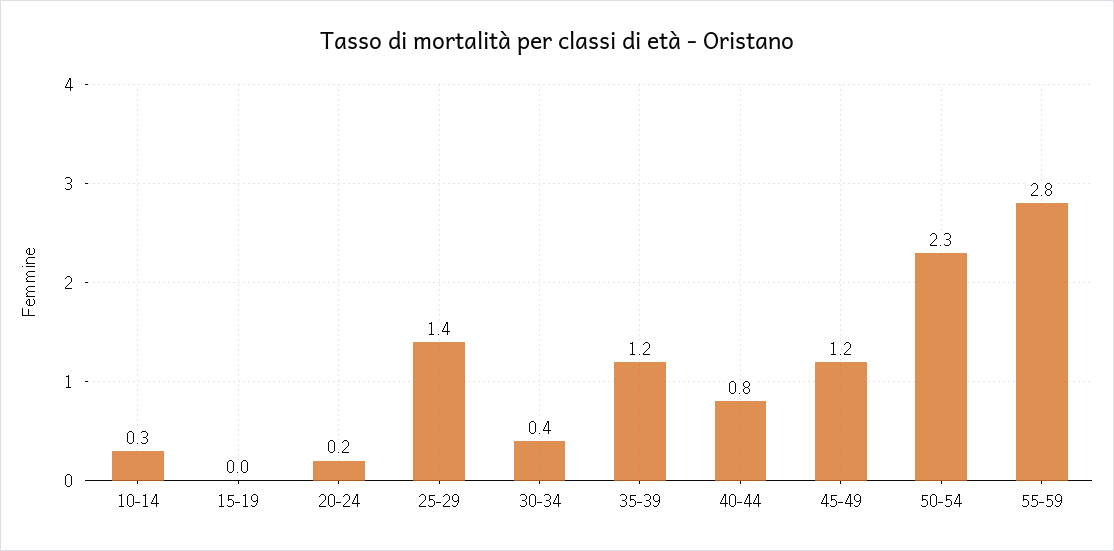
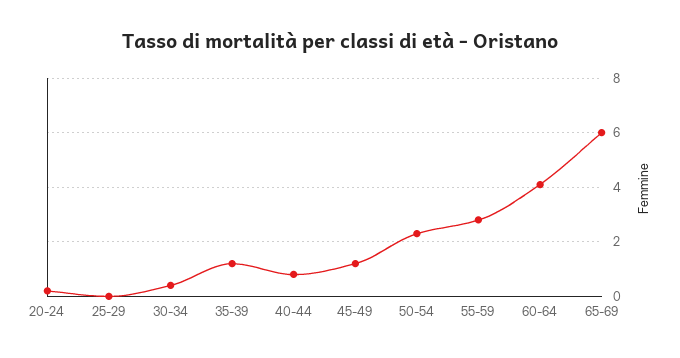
10-14: 0.3 -> none
15-19: 0 -> none
25-29: 1.4 -> 0
60-64: none -> 4
65-69: none -> 6

